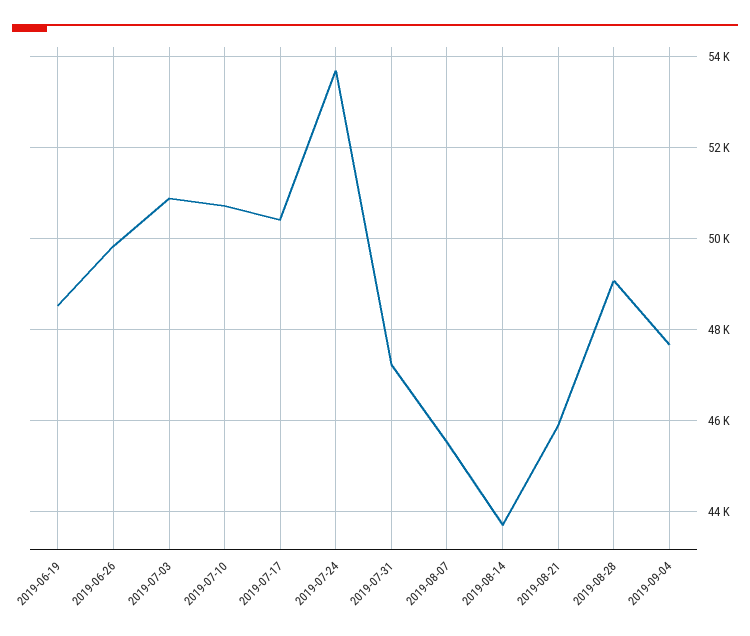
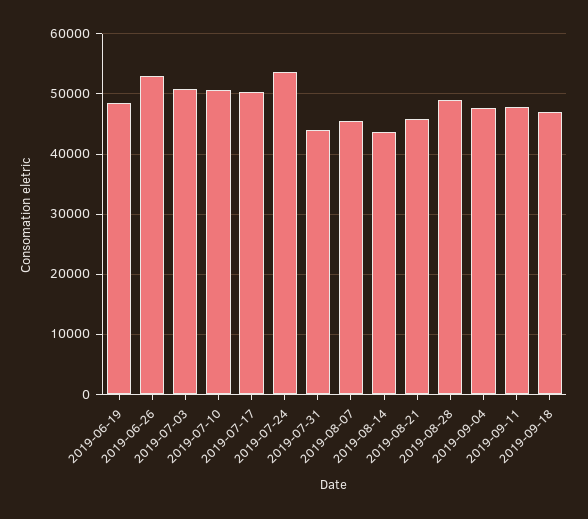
2019-06-26: 49800 -> 53000
2019-07-31: 47200 -> 44000
2019-09-11: none -> 48000
2019-09-18: none -> 47000

